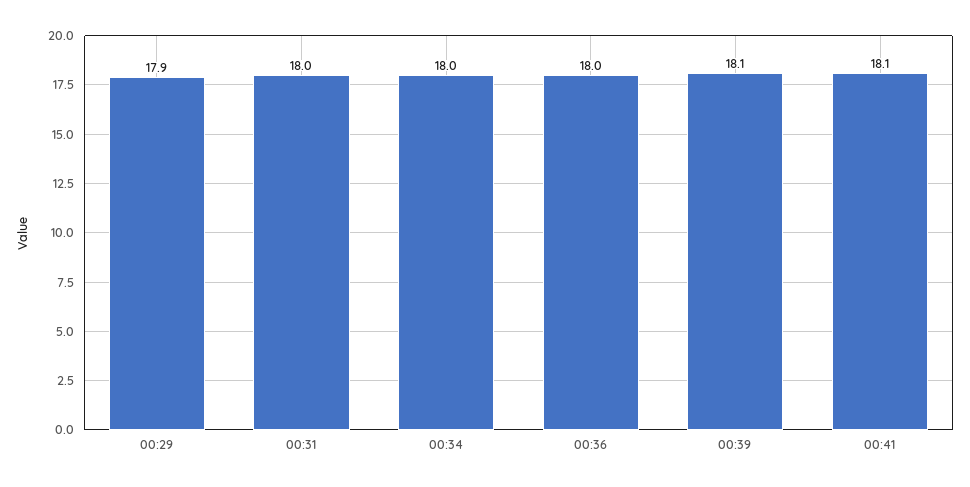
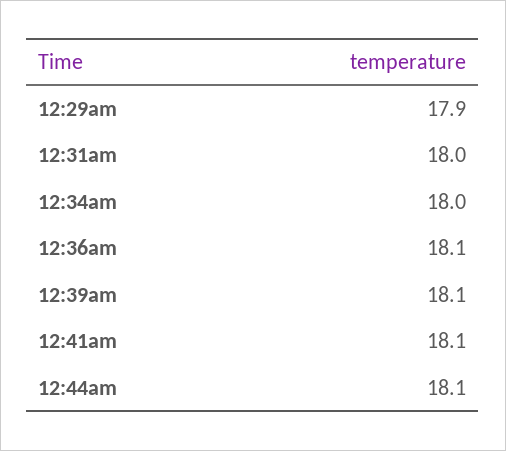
00:36: 18 -> 18.1
12:44am: none -> 18.1

